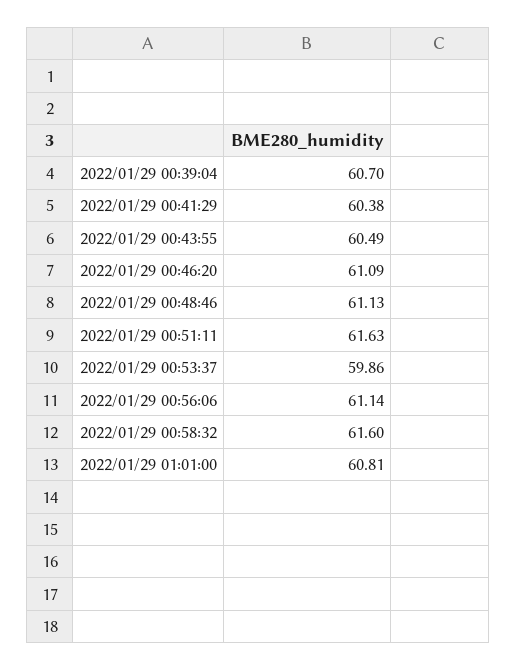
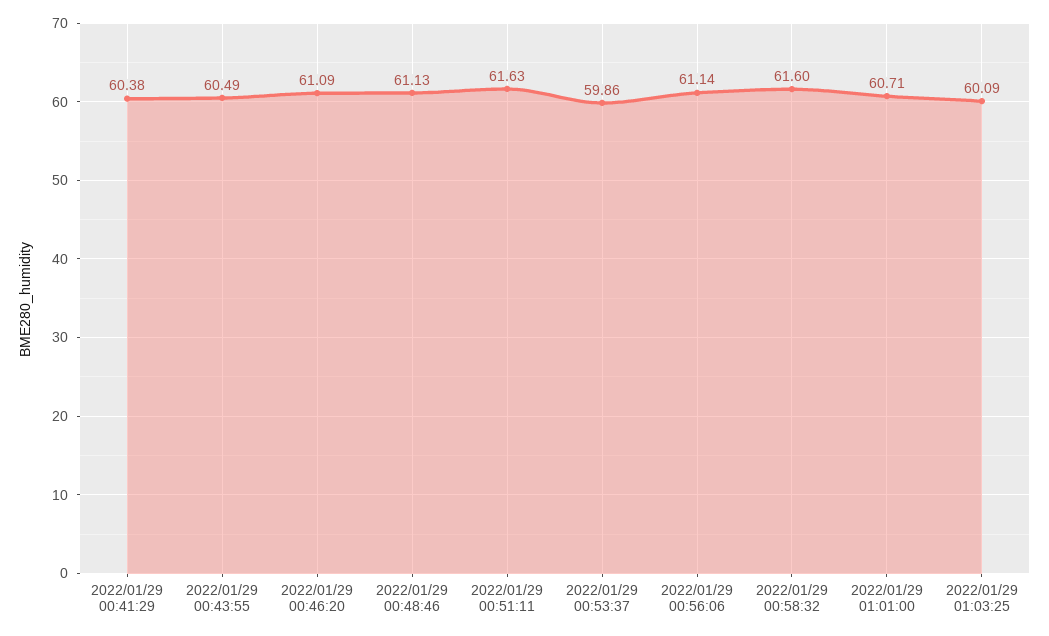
2022/01/29 00:39:04: 60.7 -> none
2022/01/29 01:01:00: 60.81 -> 60.71
2022/01/29 01:03:25: none -> 60.09

